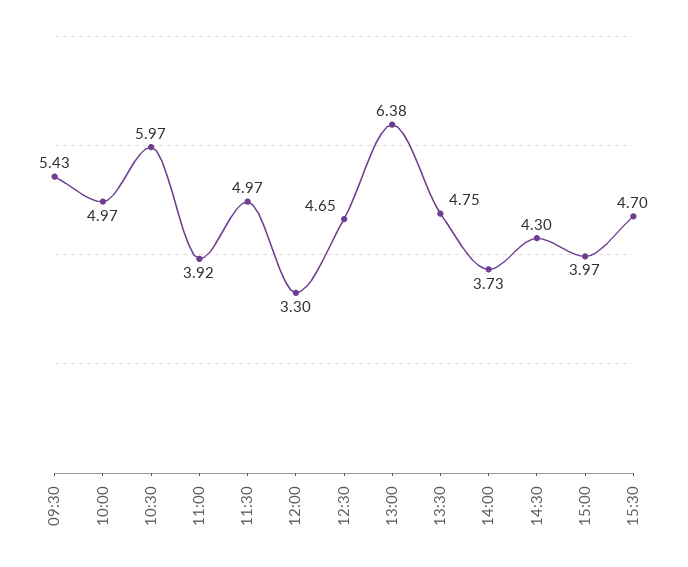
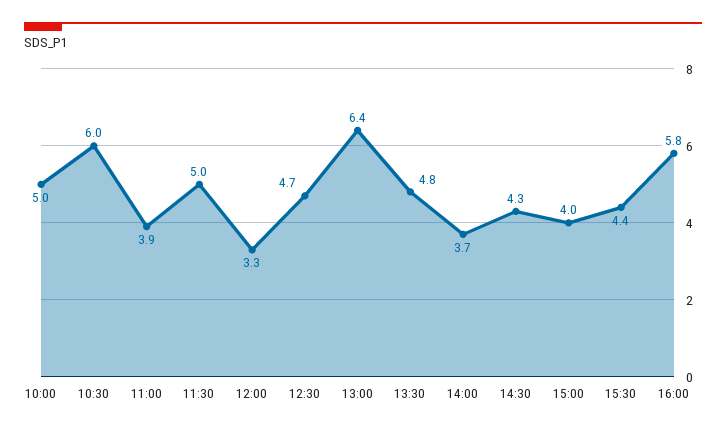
09:30: 5.43 -> none
15:30: 4.7 -> 4.4
16:00: none -> 5.8

